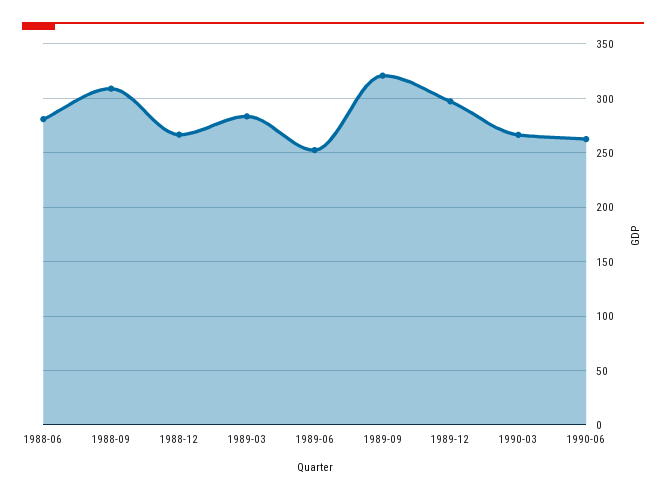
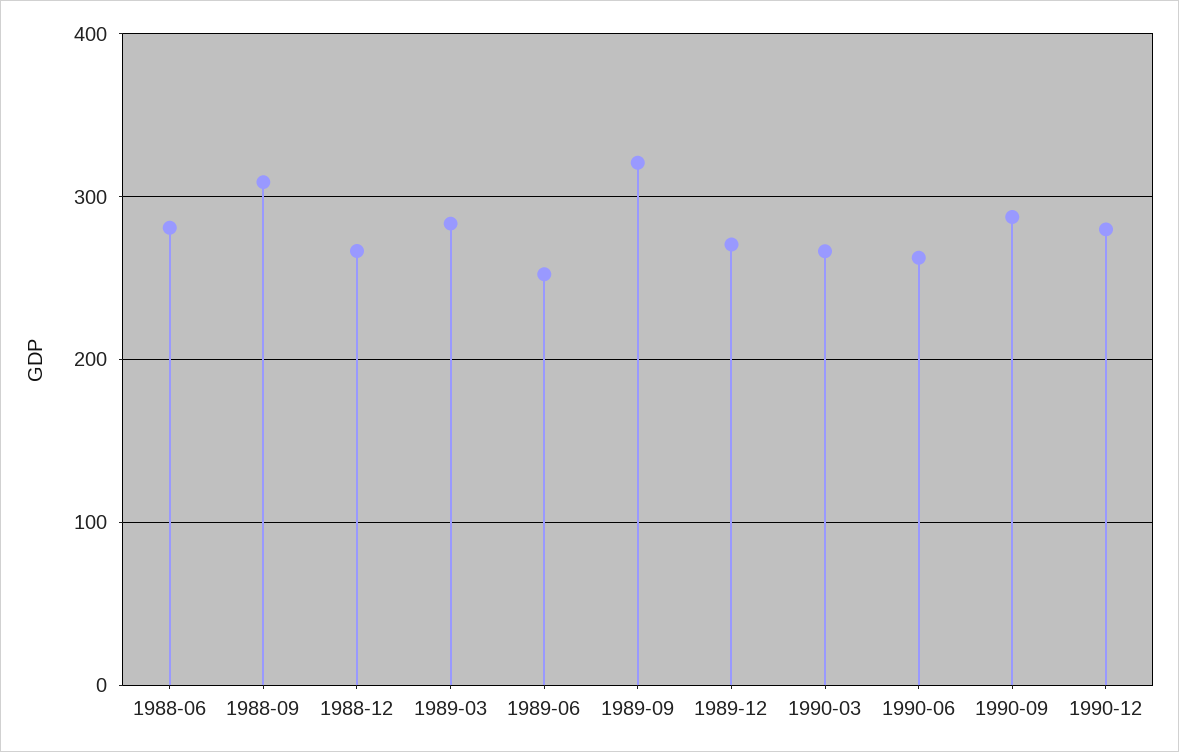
1989-12: 300 -> 270
1990-09: none -> 290
1990-12: none -> 280

